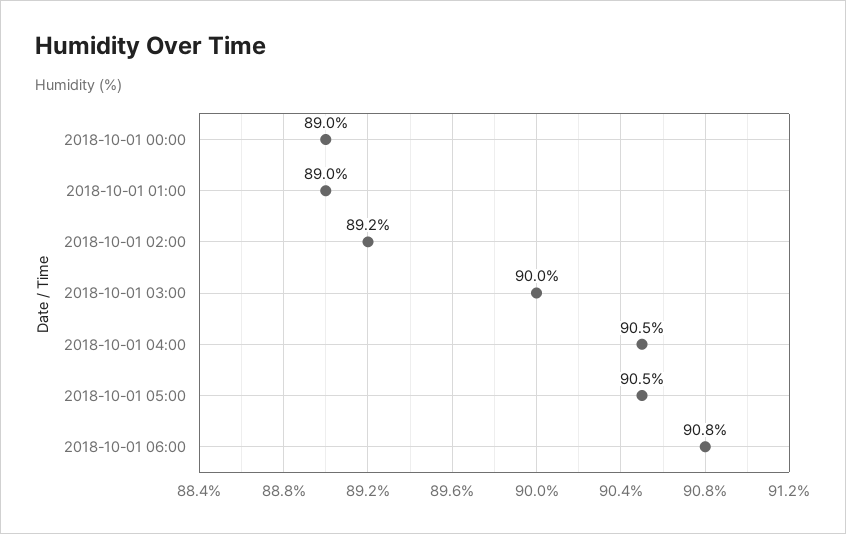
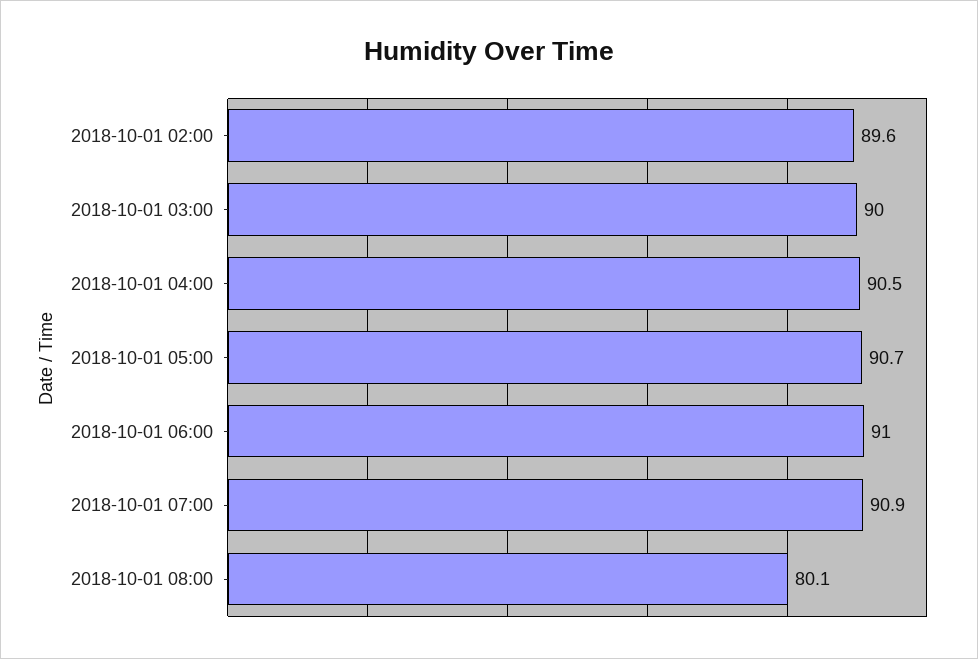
2018-10-01 00:00: 89 -> none
2018-10-01 01:00: 89 -> none
2018-10-01 02:00: 89.2 -> 89.6
2018-10-01 05:00: 90.5 -> 90.7
2018-10-01 06:00: 90.8 -> 91
2018-10-01 07:00: none -> 90.9
2018-10-01 08:00: none -> 80.1

